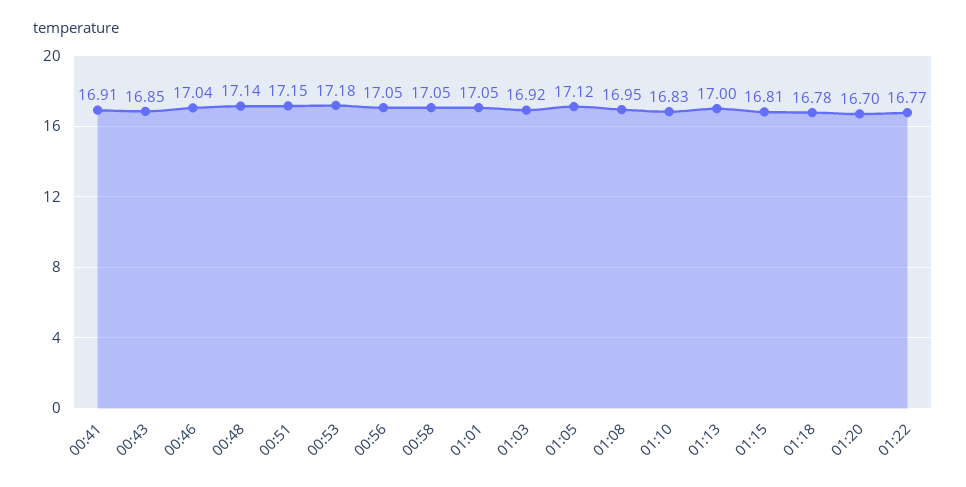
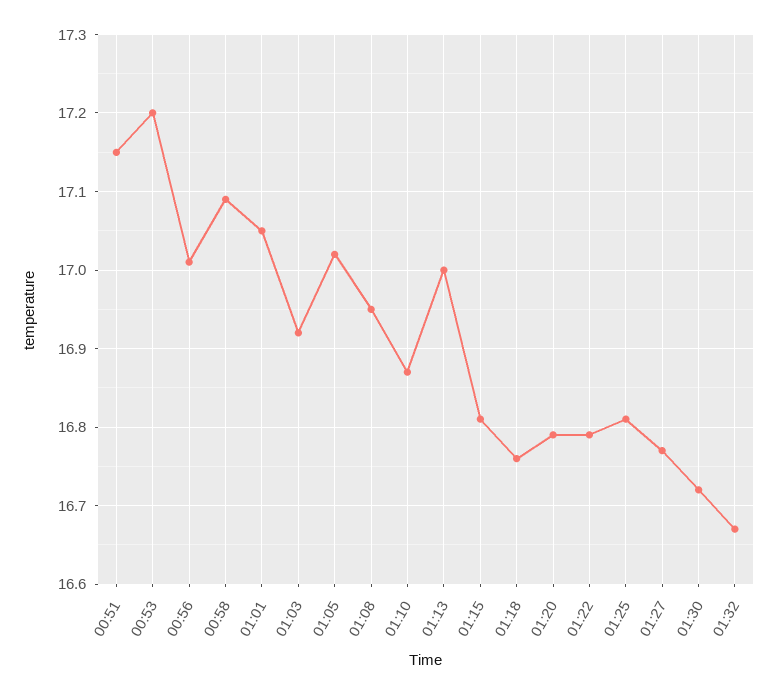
00:41: 16.91 -> none
00:43: 16.85 -> none
00:46: 17.04 -> none
00:48: 17.14 -> none
00:53: 17.18 -> 17.2
00:56: 17.05 -> 17.01
00:58: 17.05 -> 17.09
01:05: 17.12 -> 17.02
01:10: 16.83 -> 16.87
01:18: 16.78 -> 16.76
01:20: 16.7 -> 16.79
01:22: 16.77 -> 16.79
01:25: none -> 16.81
01:27: none -> 16.77
01:30: none -> 16.72
01:32: none -> 16.67

